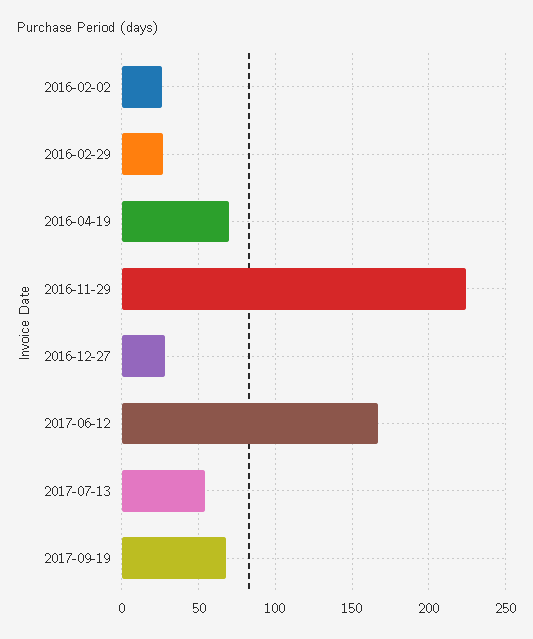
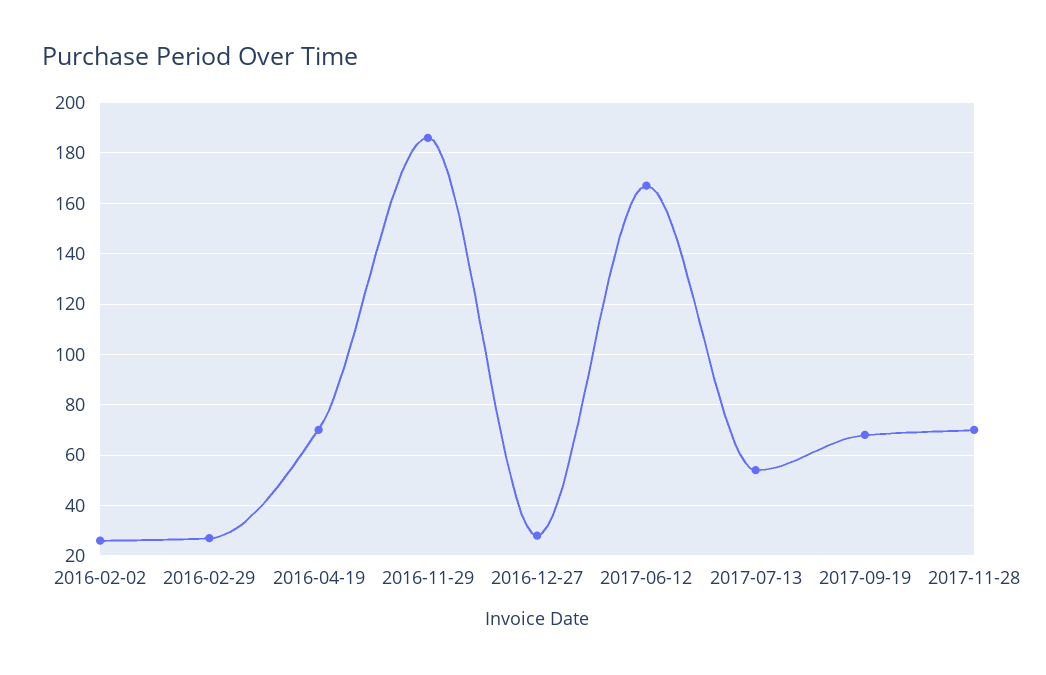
2016-11-29: 225 -> 185
2017-11-28: none -> 70

